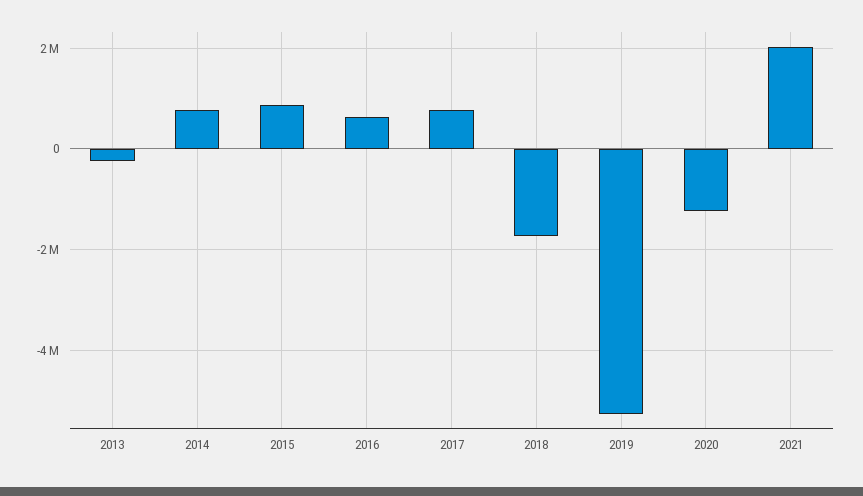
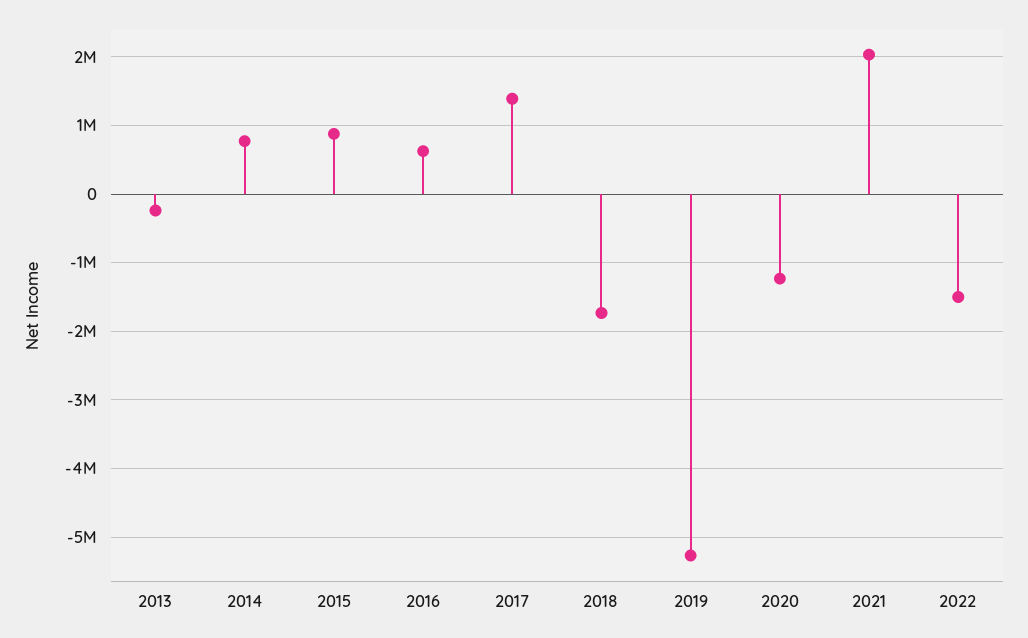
2017: 800000 -> 1400000
2022: none -> -1500000

